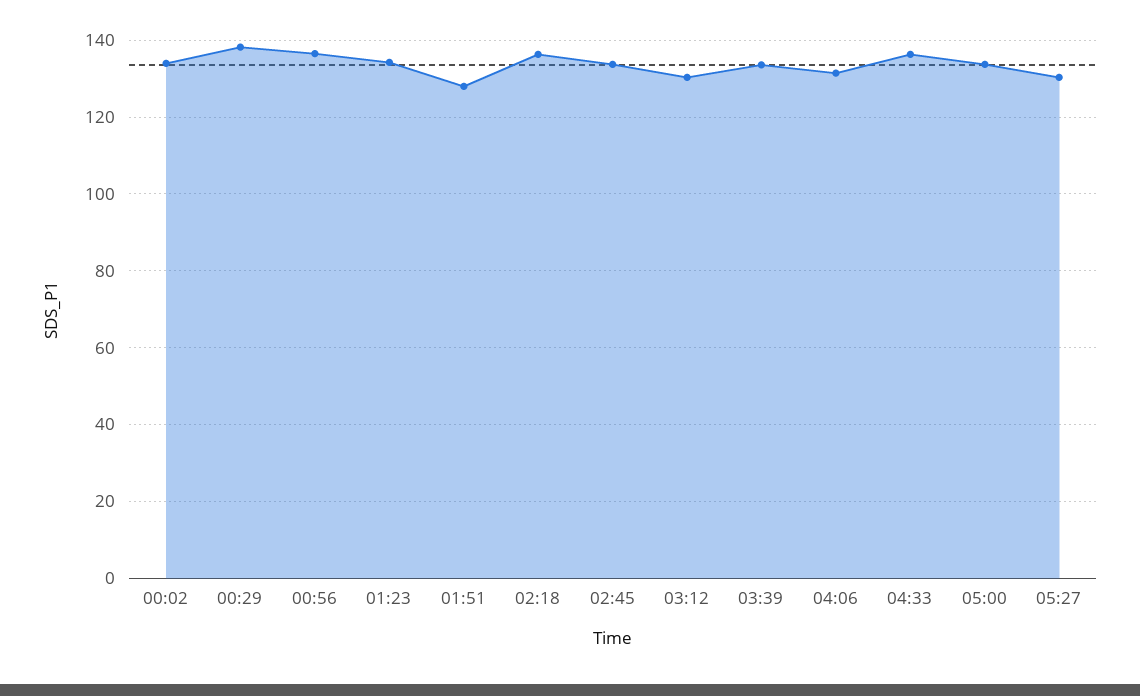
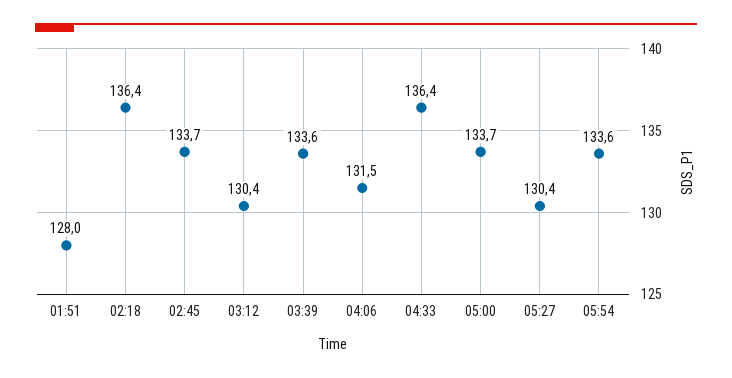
00:02: 134 -> none
00:29: 138 -> none
00:56: 136 -> none
01:23: 134 -> none
05:54: none -> 133.6

